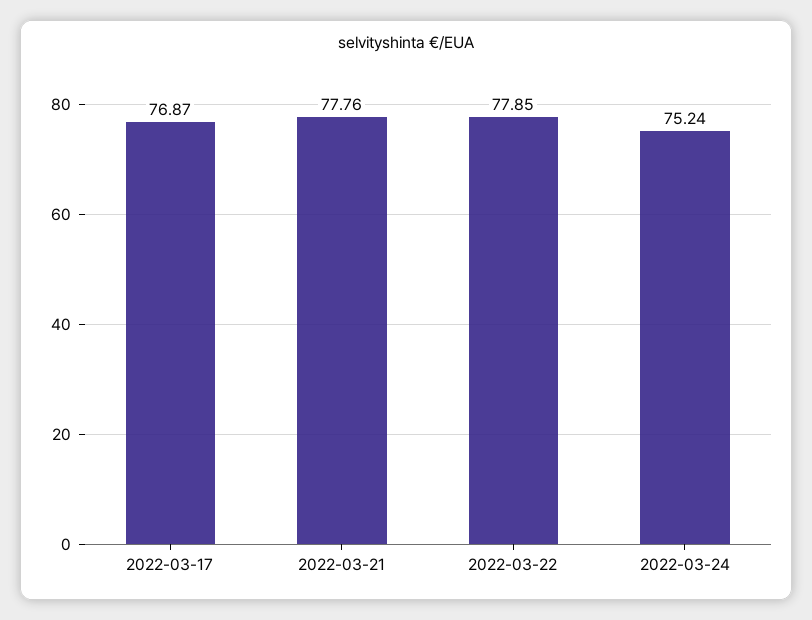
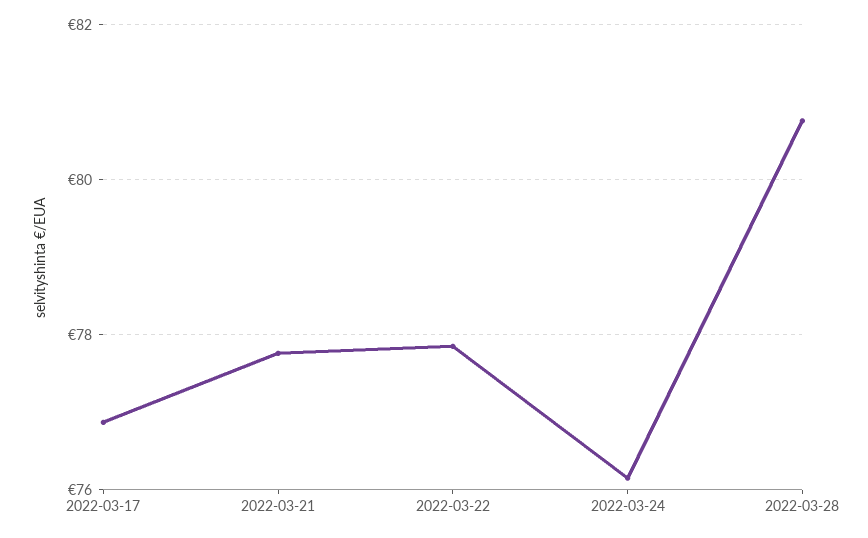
2022-03-24: 75.24 -> 76.2
2022-03-28: none -> 80.8

